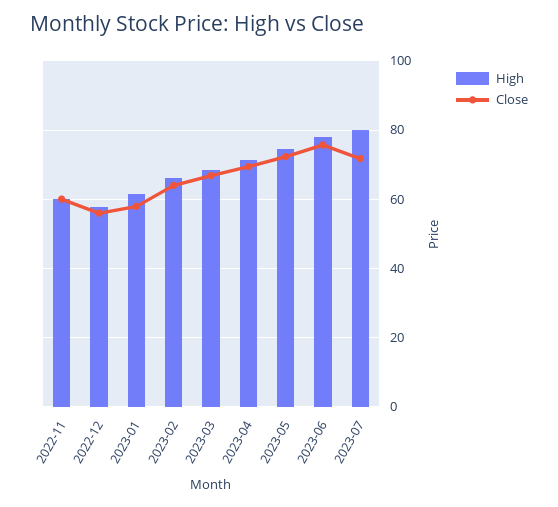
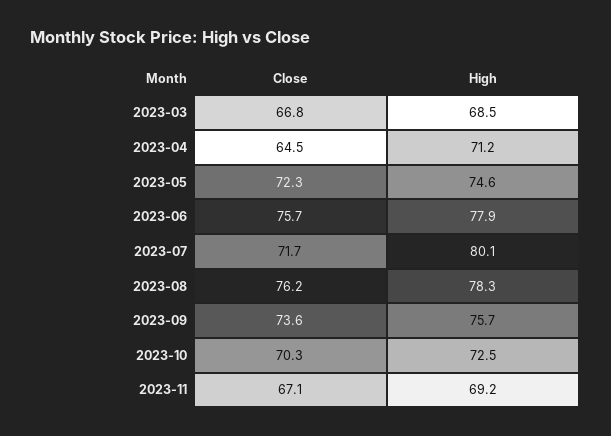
High, 2022-11: 60 -> none
Close, 2022-11: 60 -> none
High, 2022-12: 58 -> none
Close, 2022-12: 56 -> none
High, 2023-01: 62 -> none
Close, 2023-01: 58 -> none
High, 2023-02: 66 -> none
Close, 2023-02: 64 -> none
Close, 2023-04: 70 -> 64.5
Close, 2023-08: none -> 76.2
High, 2023-08: none -> 78.3
Close, 2023-09: none -> 73.6
High, 2023-09: none -> 75.7
Close, 2023-10: none -> 70.3
High, 2023-10: none -> 72.5
Close, 2023-11: none -> 67.1
High, 2023-11: none -> 69.2

